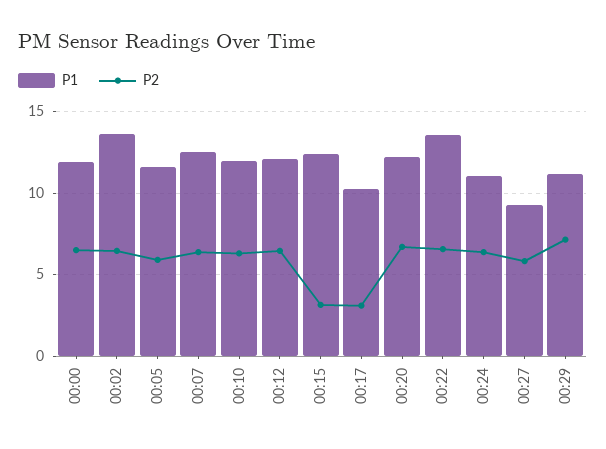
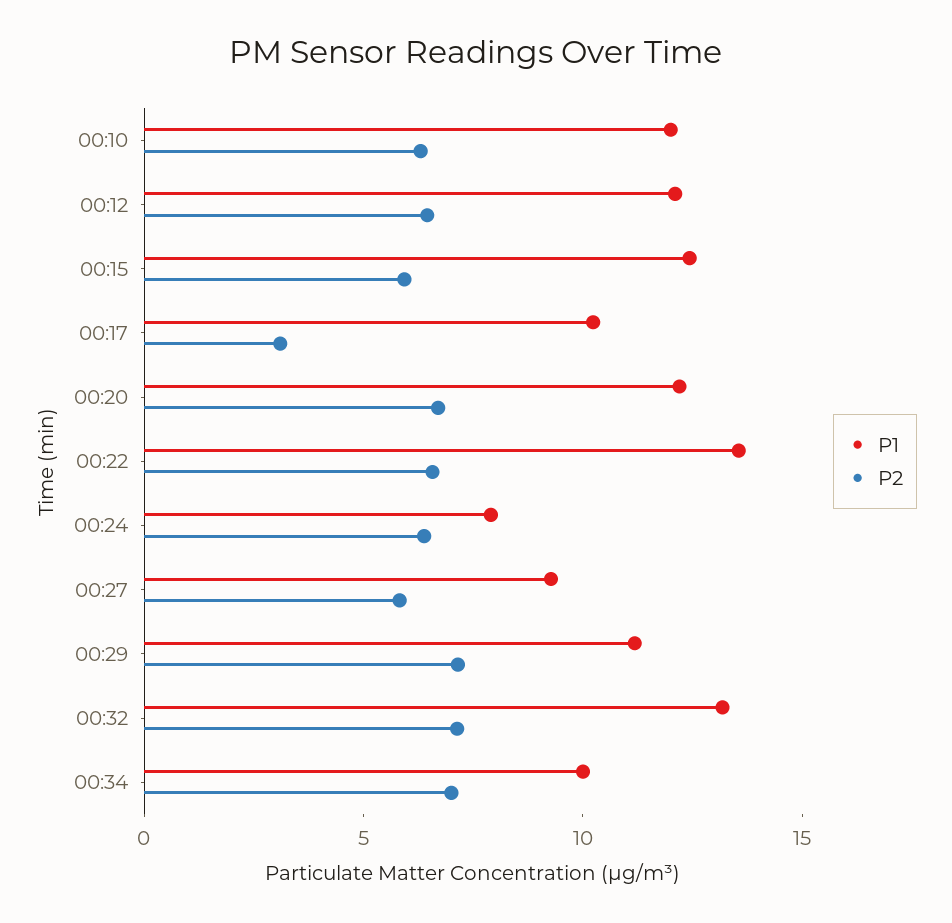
P1, 00:00: 12 -> none
P2, 00:00: 6.5 -> none
P1, 00:02: 13.5 -> none
P2, 00:02: 6.5 -> none
P1, 00:05: 11.5 -> none
P2, 00:05: 6 -> none
P1, 00:07: 12.5 -> none
P2, 00:07: 6.5 -> none
P2, 00:15: 3 -> 6
P1, 00:24: 11 -> 8
P1, 00:32: none -> 13
P2, 00:32: none -> 7
P1, 00:34: none -> 10
P2, 00:34: none -> 7

